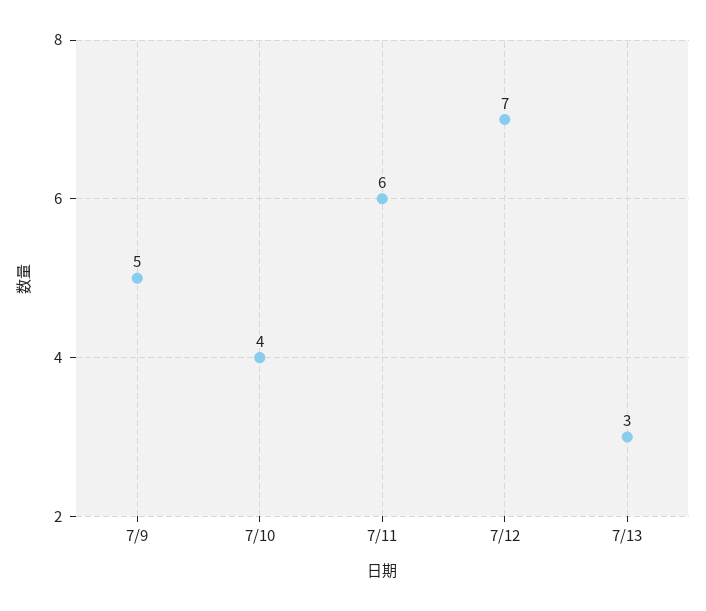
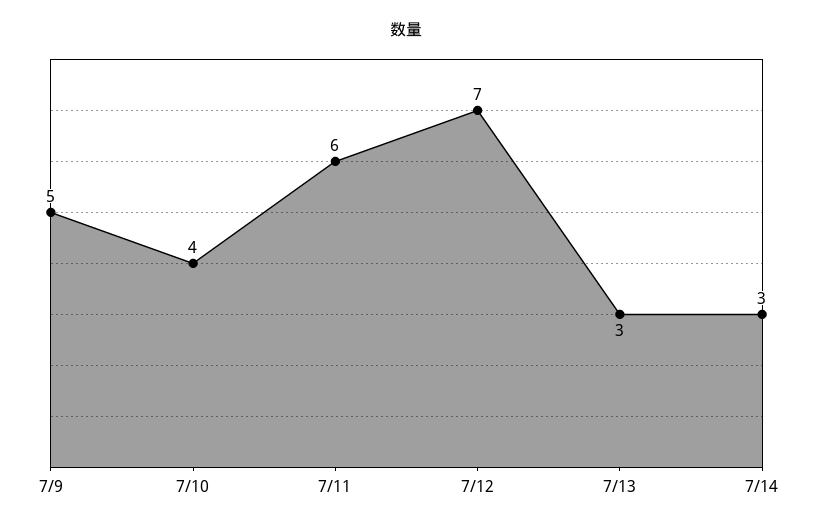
7/14: none -> 3

